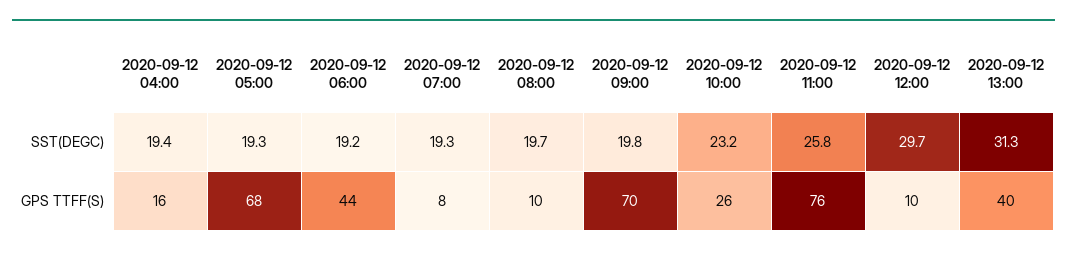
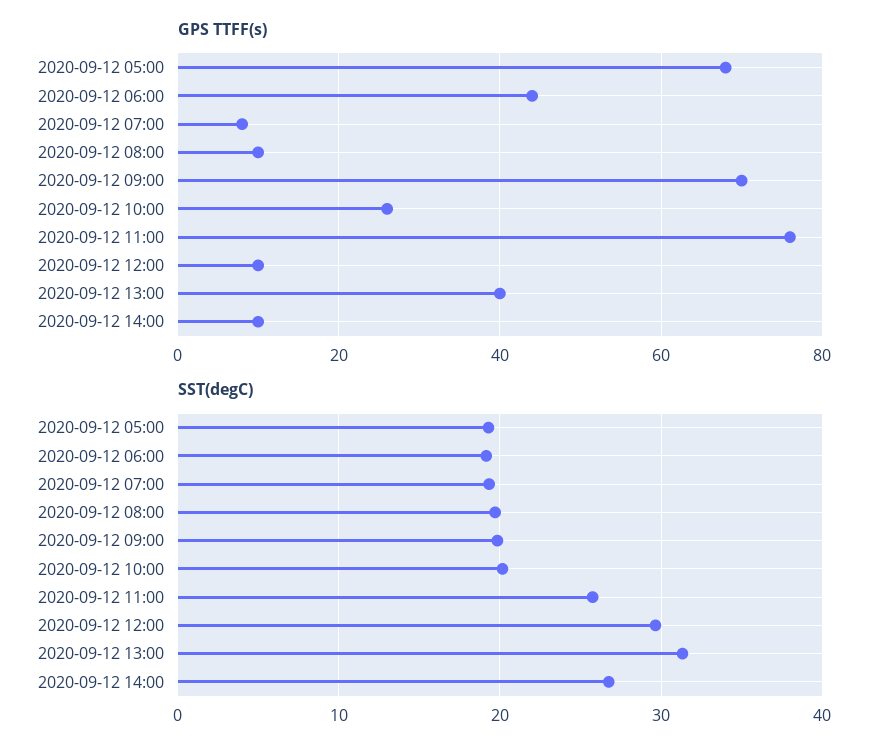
SST(DEGC), 2020-09-12 04:00: 19.4 -> none
SST(DEGC), 2020-09-12 10:00: 23.2 -> 20
GPS TTFF(S), 2020-09-12 04:00: 16 -> none
GPS TTFF(S), 2020-09-12 14:00: none -> 10
SST(DEGC), 2020-09-12 14:00: none -> 27

